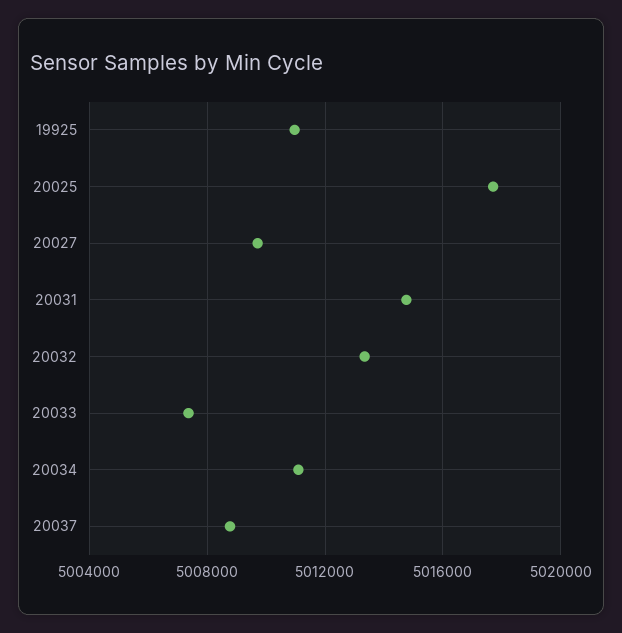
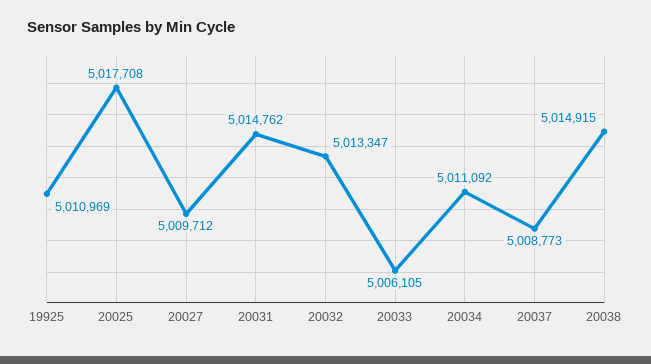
20033: 5007500 -> 5006105
20038: none -> 5014915

